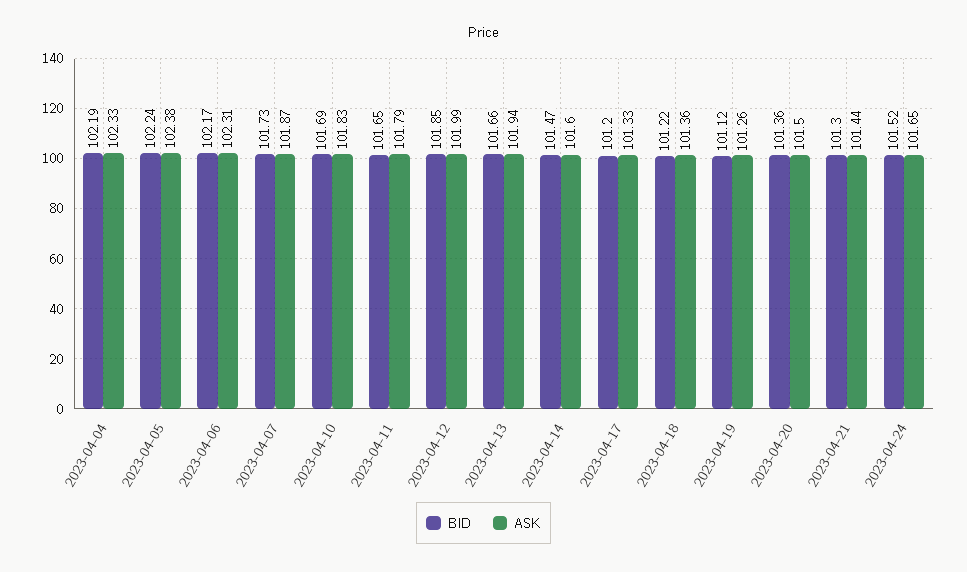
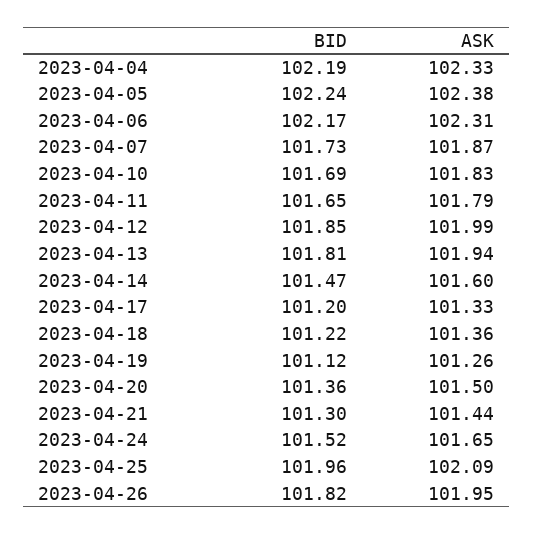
BID, 2023-04-13: 101.66 -> 101.81
BID, 2023-04-25: none -> 101.96
ASK, 2023-04-25: none -> 102.09
BID, 2023-04-26: none -> 101.82
ASK, 2023-04-26: none -> 101.95

